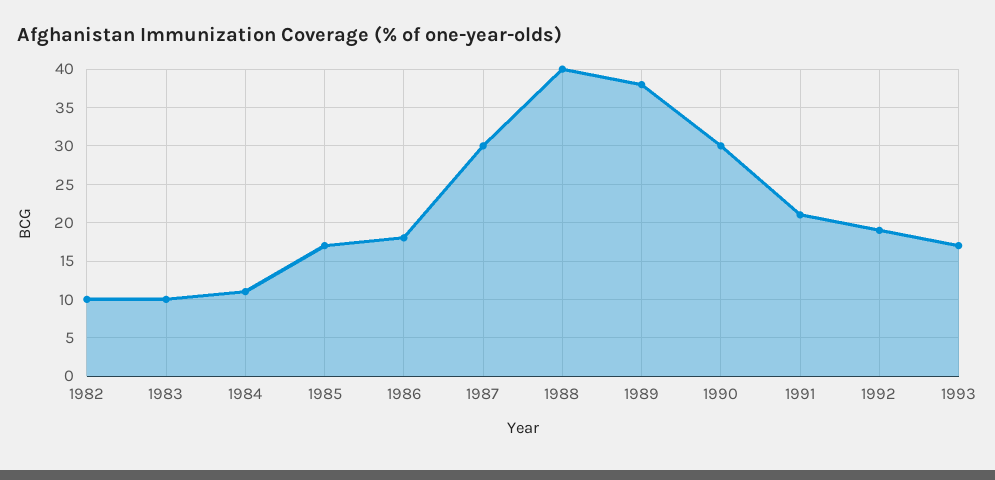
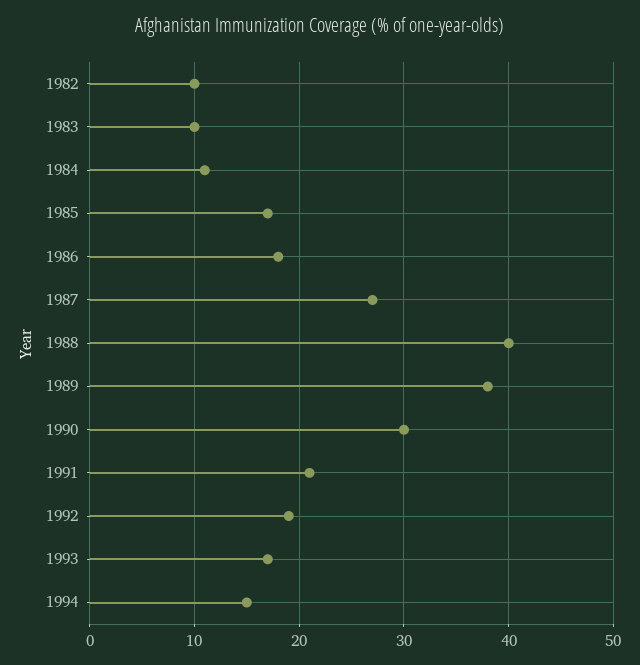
1987: 30 -> 27
1994: none -> 15

